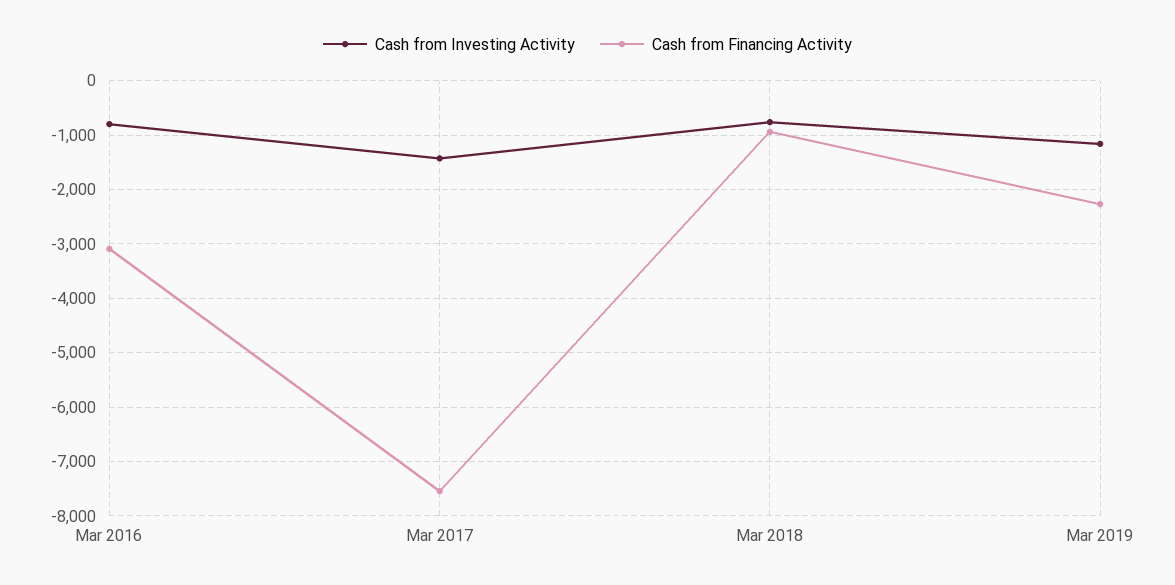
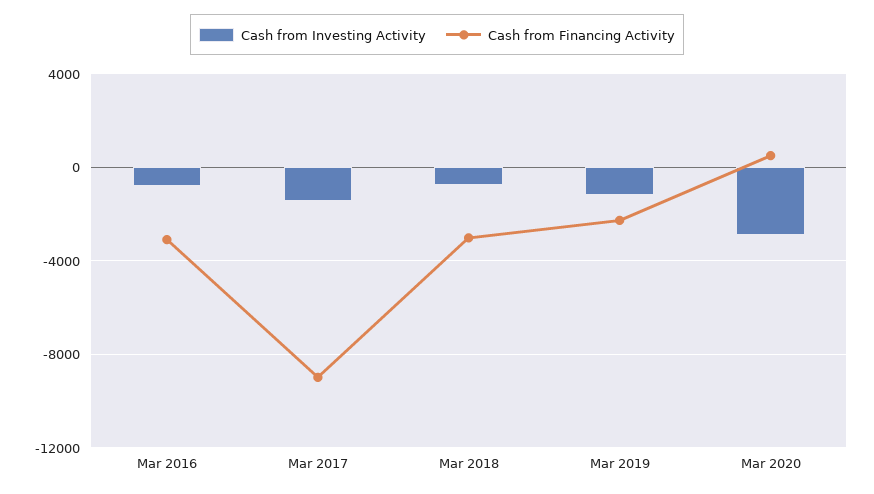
Cash from Financing Activity, Mar 2017: -7600 -> -9000
Cash from Financing Activity, Mar 2018: -1000 -> -3000
Cash from Investing Activity, Mar 2020: none -> -3000
Cash from Financing Activity, Mar 2020: none -> 500

